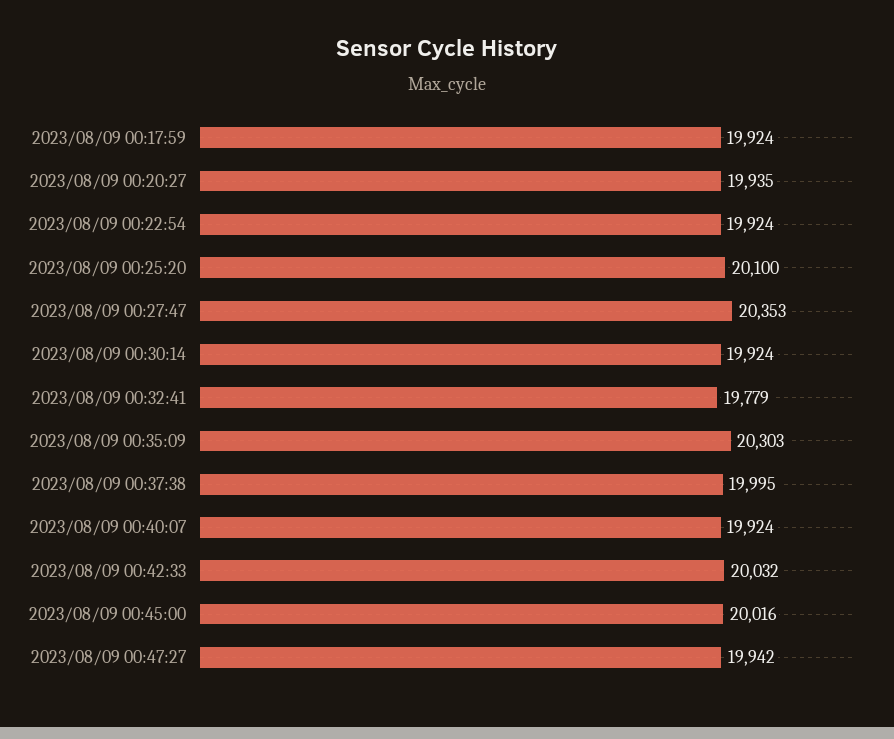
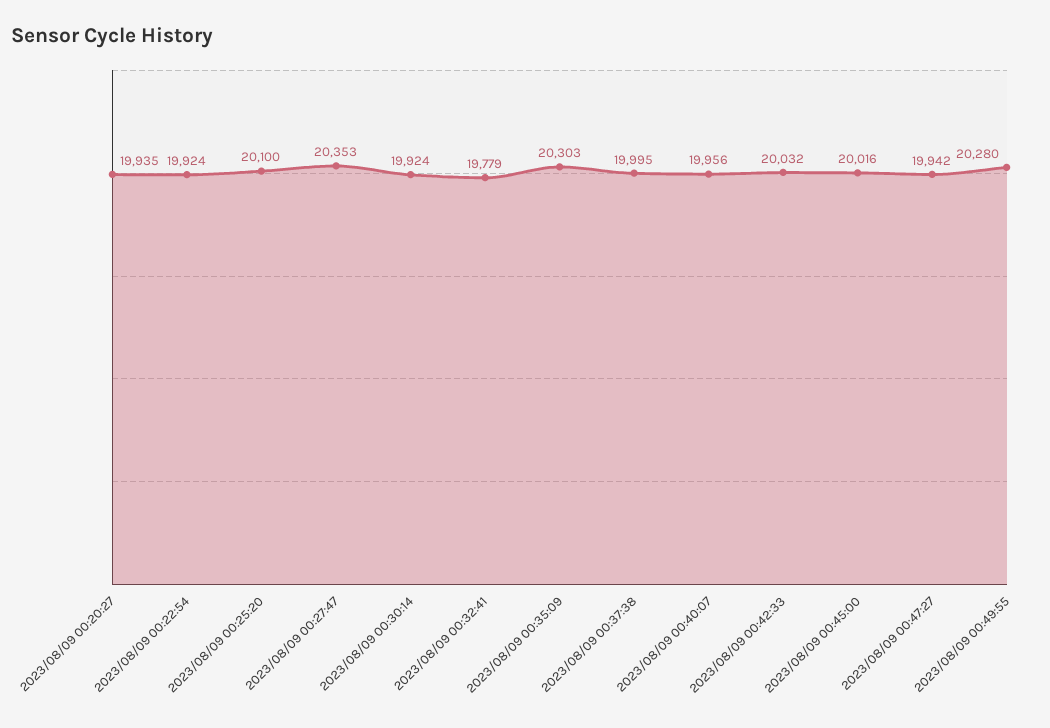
2023/08/09 00:17:59: 19924 -> none
2023/08/09 00:40:07: 19924 -> 19956
2023/08/09 00:49:55: none -> 20280

